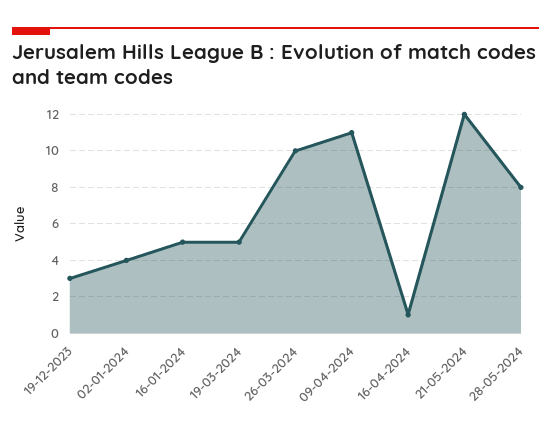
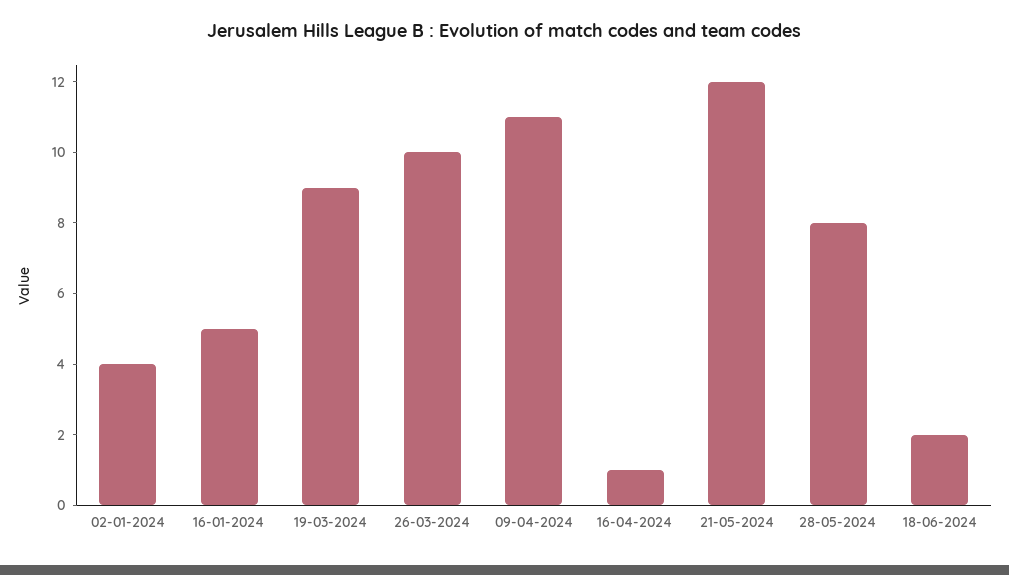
19-12-2023: 3 -> none
19-03-2024: 5 -> 9
18-06-2024: none -> 2

